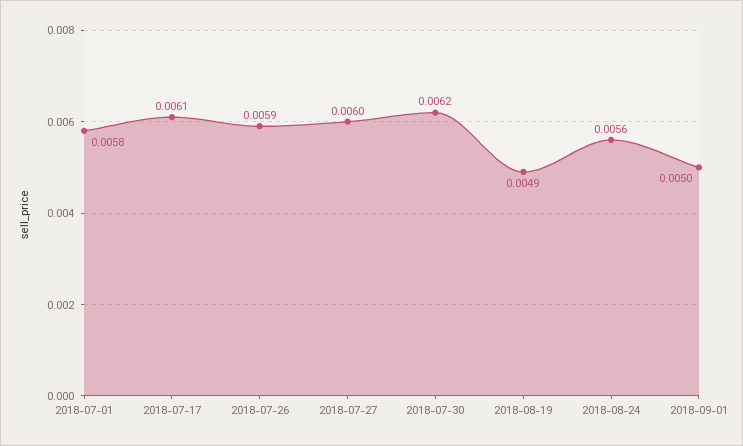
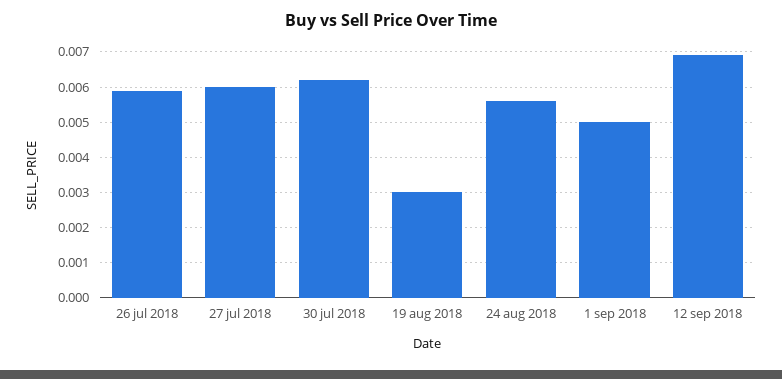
2018-07-01: 0.0058 -> none
2018-07-17: 0.0061 -> none
2018-08-19: 0.0049 -> 0.003
12 sep 2018: none -> 0.007

